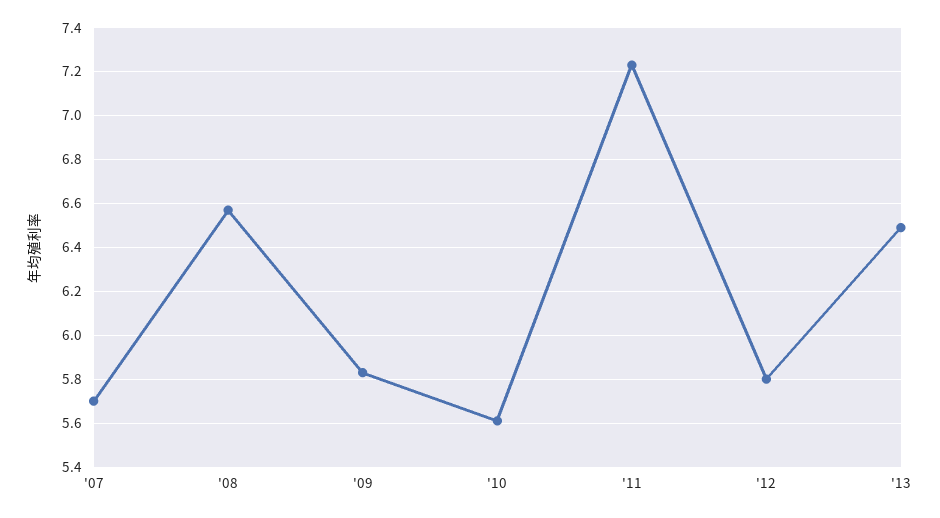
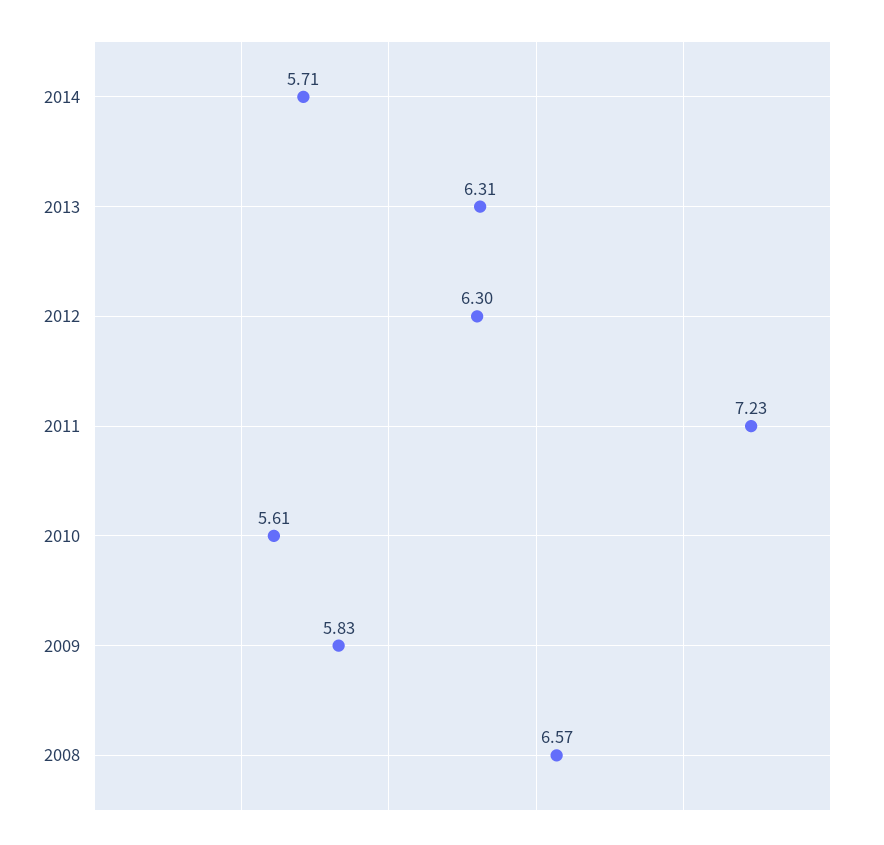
'07: 5.7 -> none
'12: 5.8 -> 6.3
'13: 6.5 -> 6.31
2014: none -> 5.71

